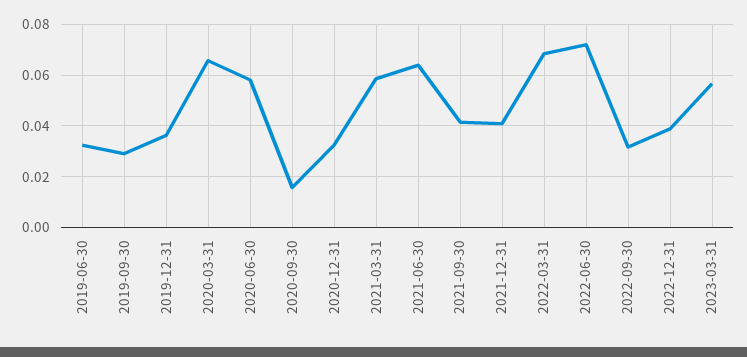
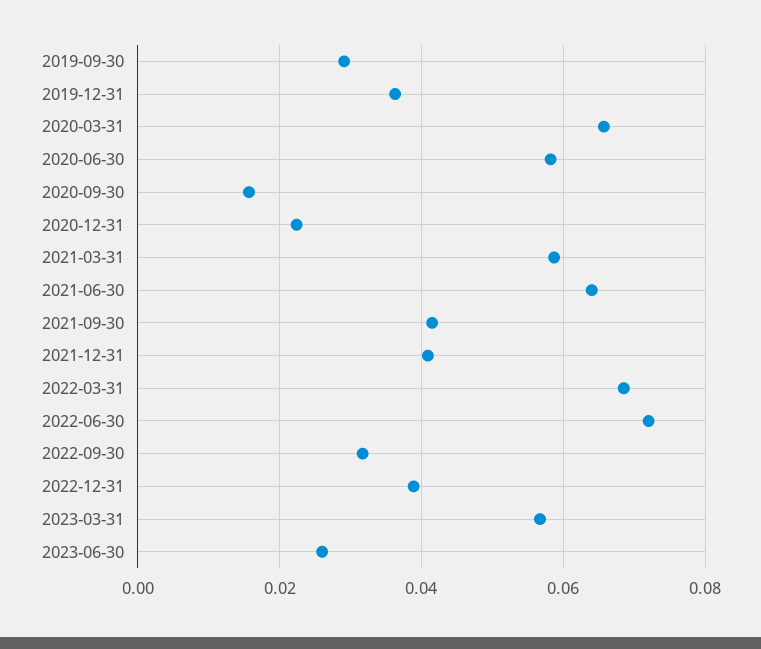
2019-06-30: 0.0325 -> none
2020-12-31: 0.0325 -> 0.022
2023-06-30: none -> 0.026

